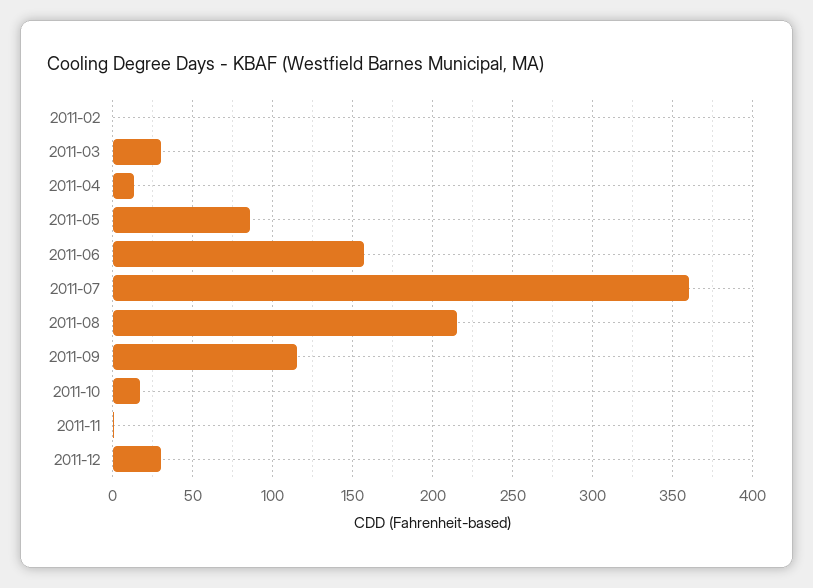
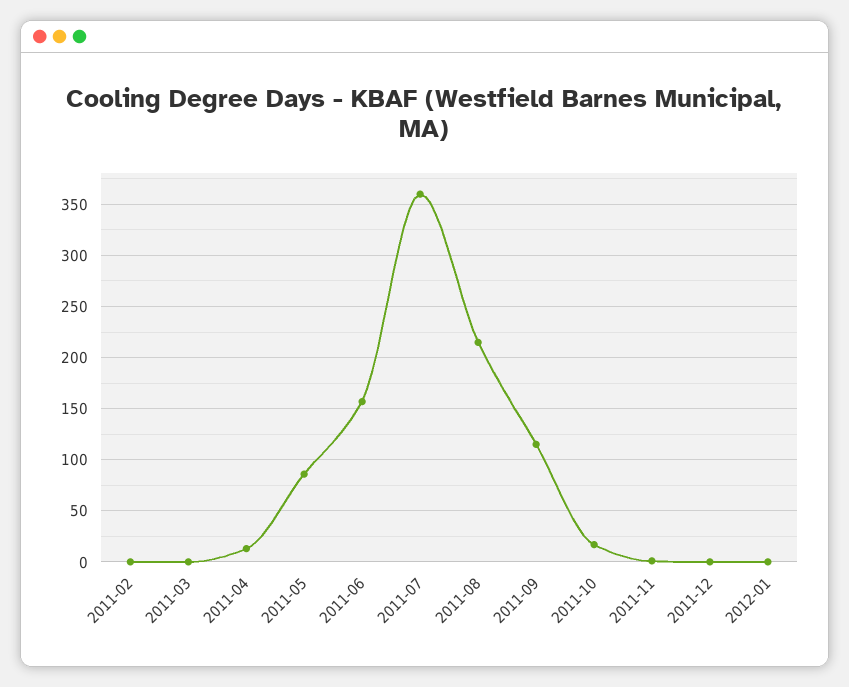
2011-03: 30 -> 0
2011-12: 30 -> 0
2012-01: none -> 0

